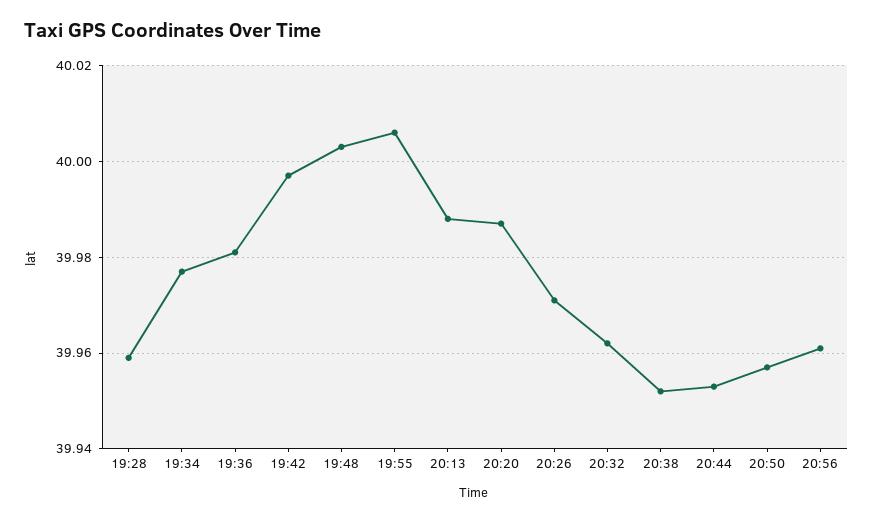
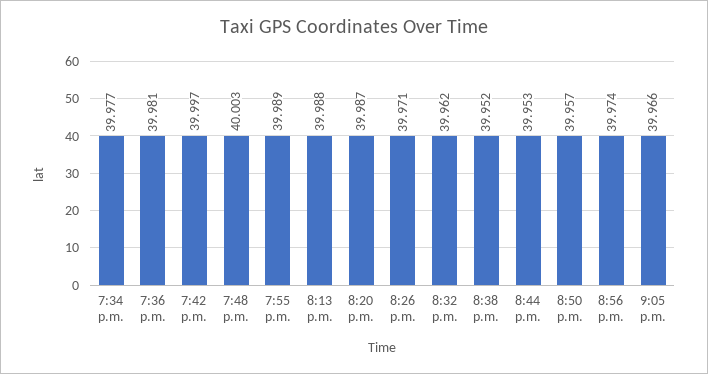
19:28: 39.96 -> none
19:55: 40.005 -> 39.989
20:56: 39.96 -> 39.974
9:05 p.m.: none -> 39.966

